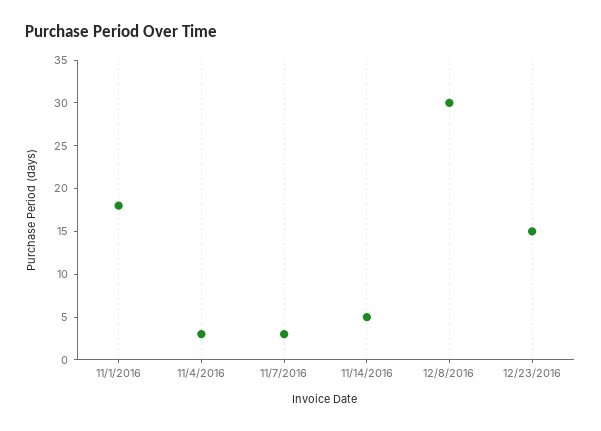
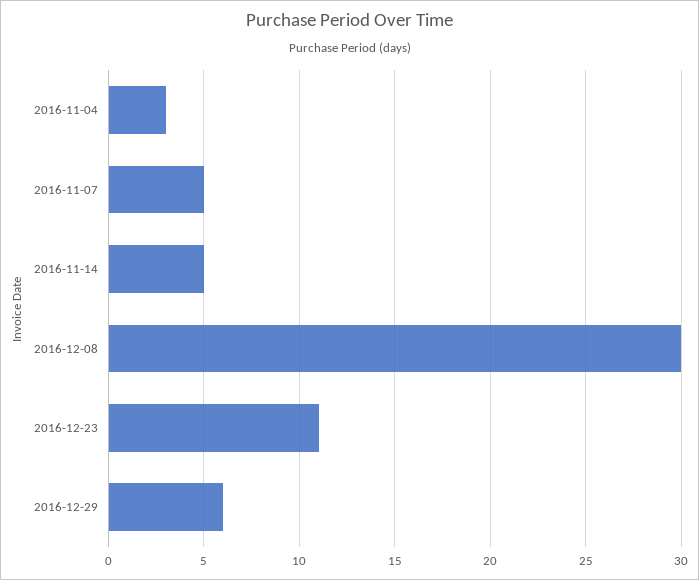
11/1/2016: 18 -> none
11/7/2016: 3 -> 5
12/23/2016: 15 -> 11
2016-12-29: none -> 6

